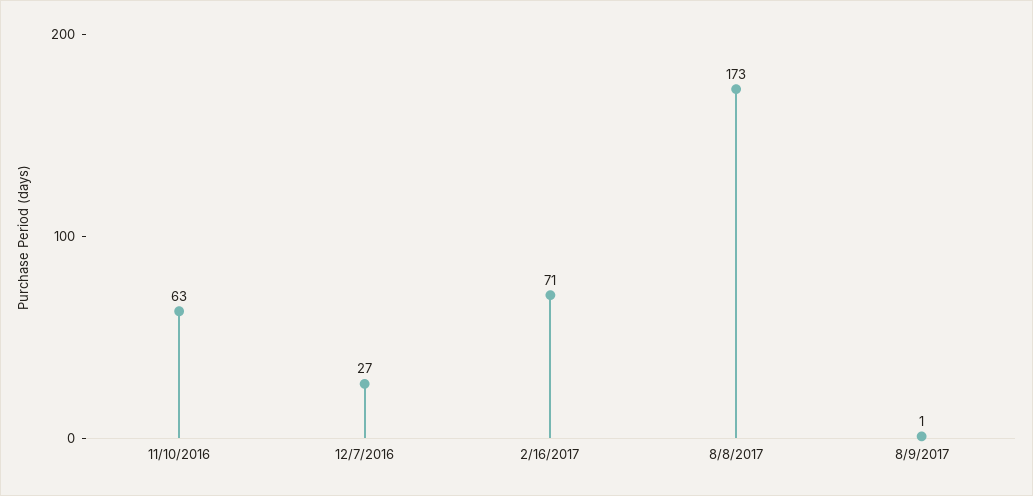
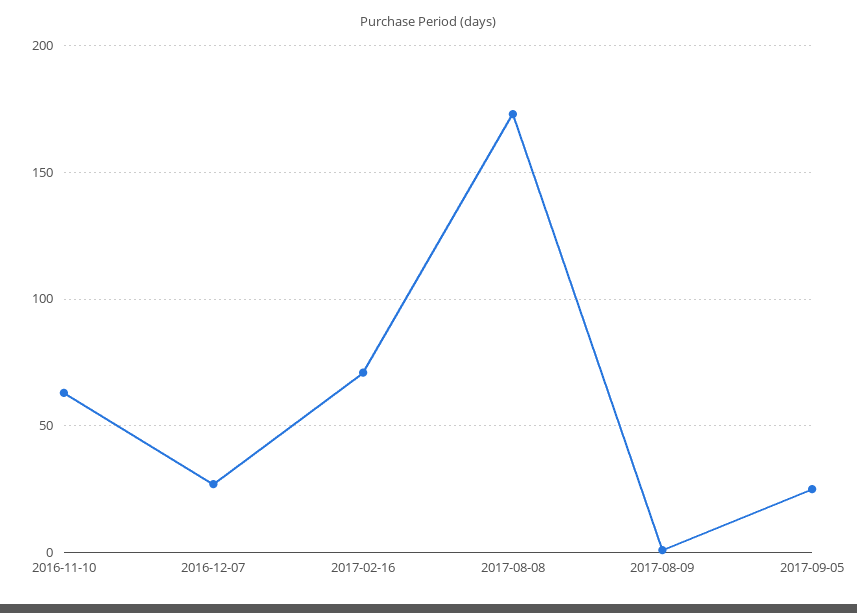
2017-09-05: none -> 25

